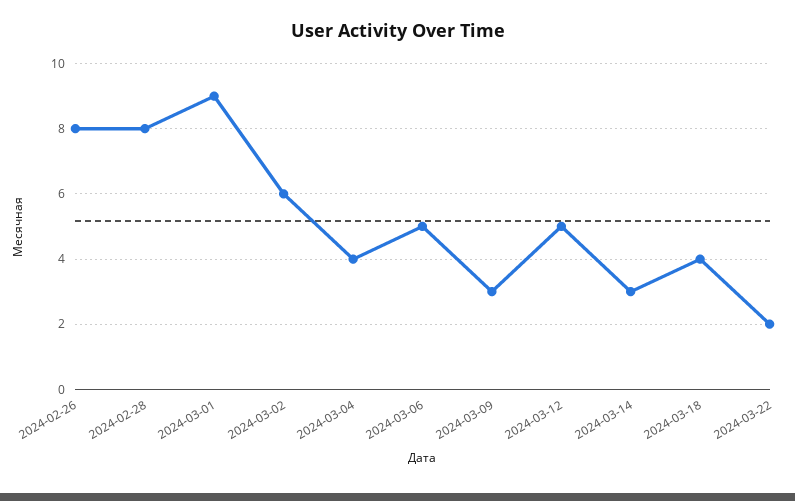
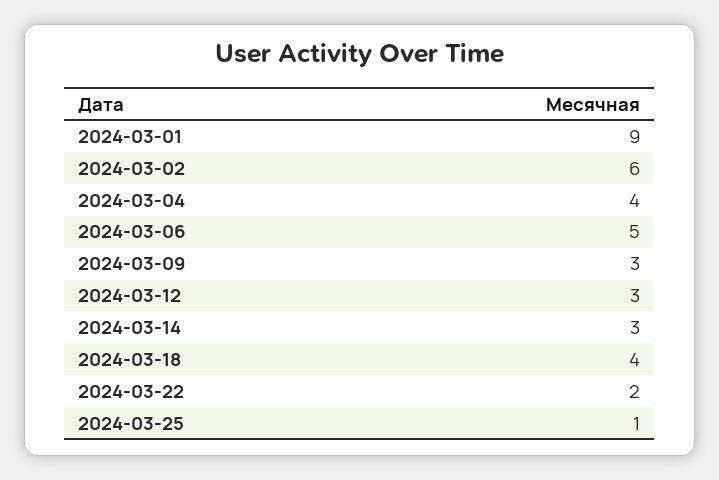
2024-02-26: 8 -> none
2024-02-28: 8 -> none
2024-03-12: 5 -> 3
2024-03-25: none -> 1

